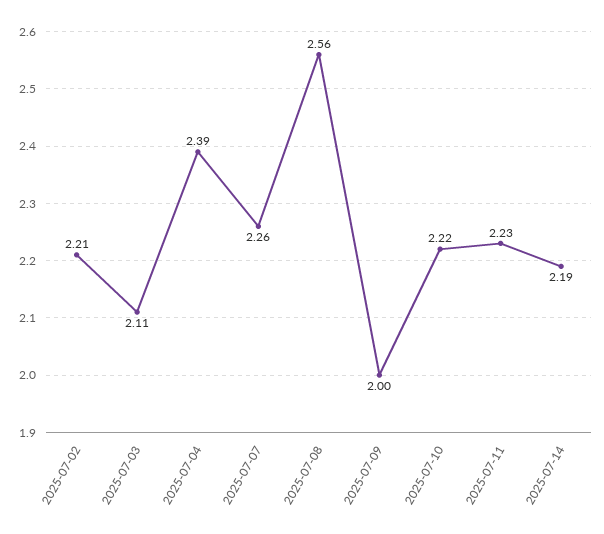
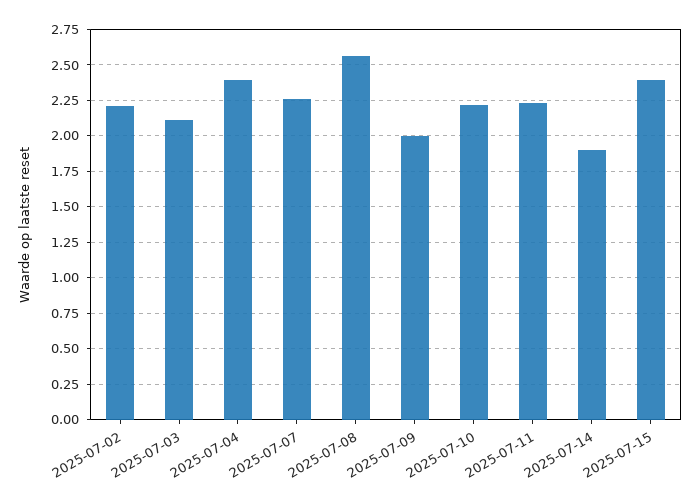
2025-07-14: 2.19 -> 1.9
2025-07-15: none -> 2.4

